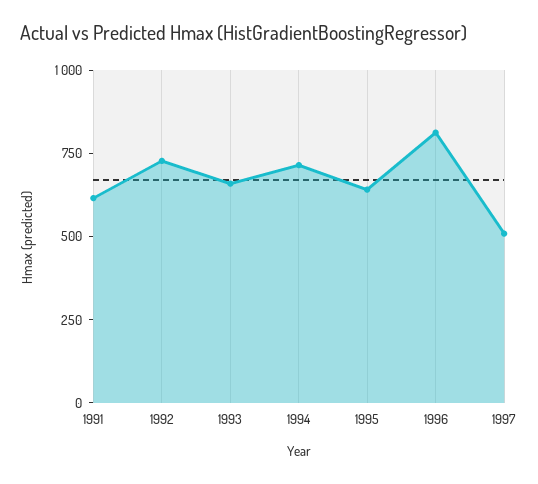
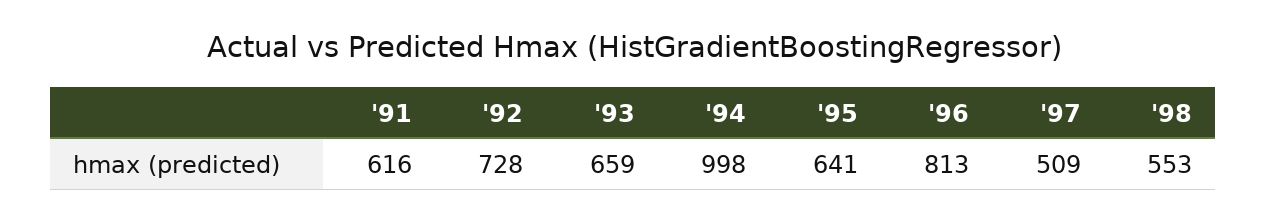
1994: 700 -> 998
'98: none -> 553

